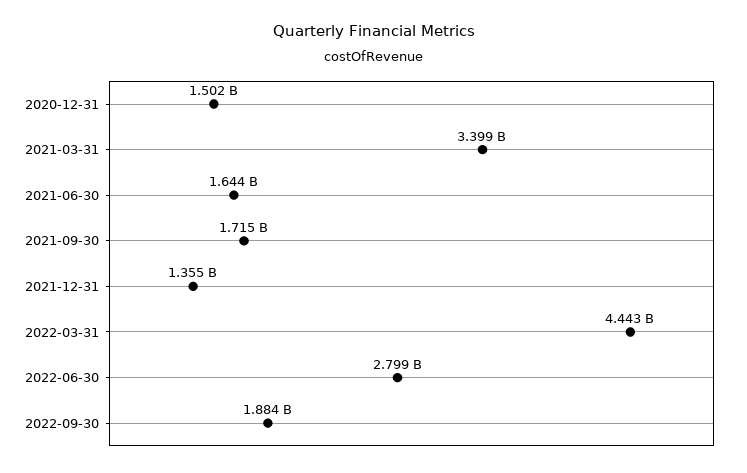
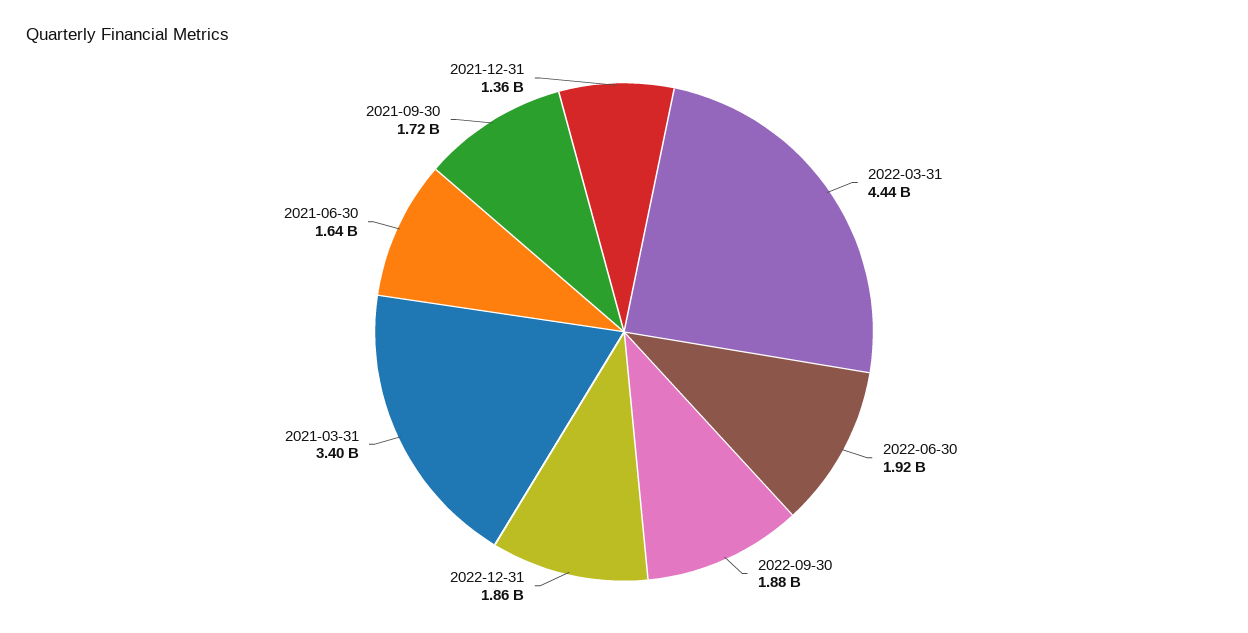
2020-12-31: 1502000000 -> none
2022-06-30: 2799000000 -> 1920000000
2022-12-31: none -> 1860000000

